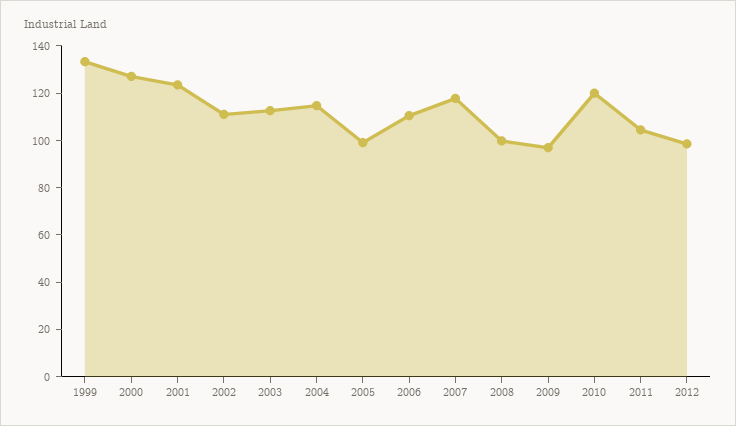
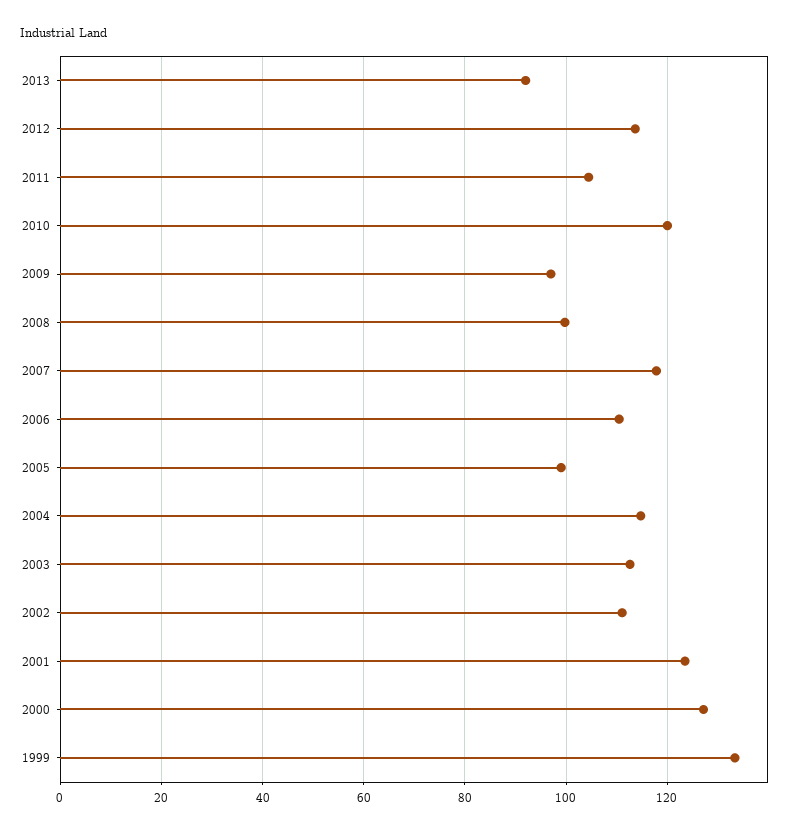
2012: 100 -> 114
2013: none -> 92

